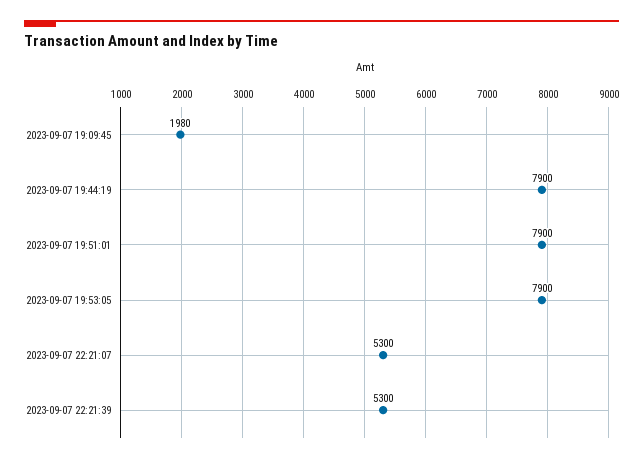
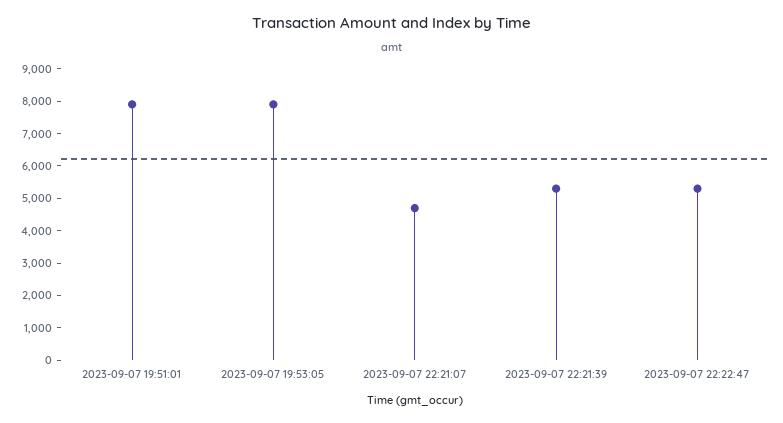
2023-09-07 19:09:45: 1980 -> none
2023-09-07 19:44:19: 7900 -> none
2023-09-07 22:21:07: 5300 -> 4750
2023-09-07 22:22:47: none -> 5250

